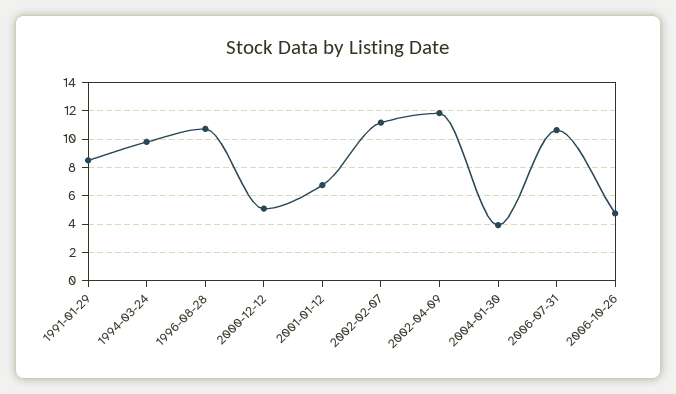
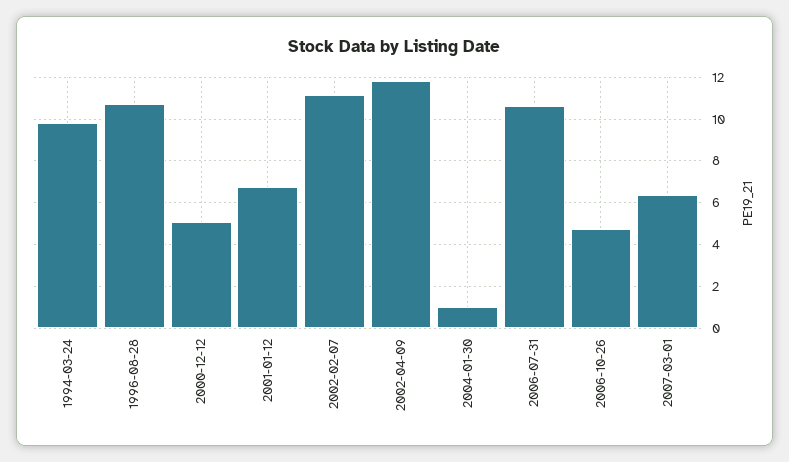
1991-01-29: 8.5 -> none
2004-01-30: 4 -> 1
2007-03-01: none -> 6.5

